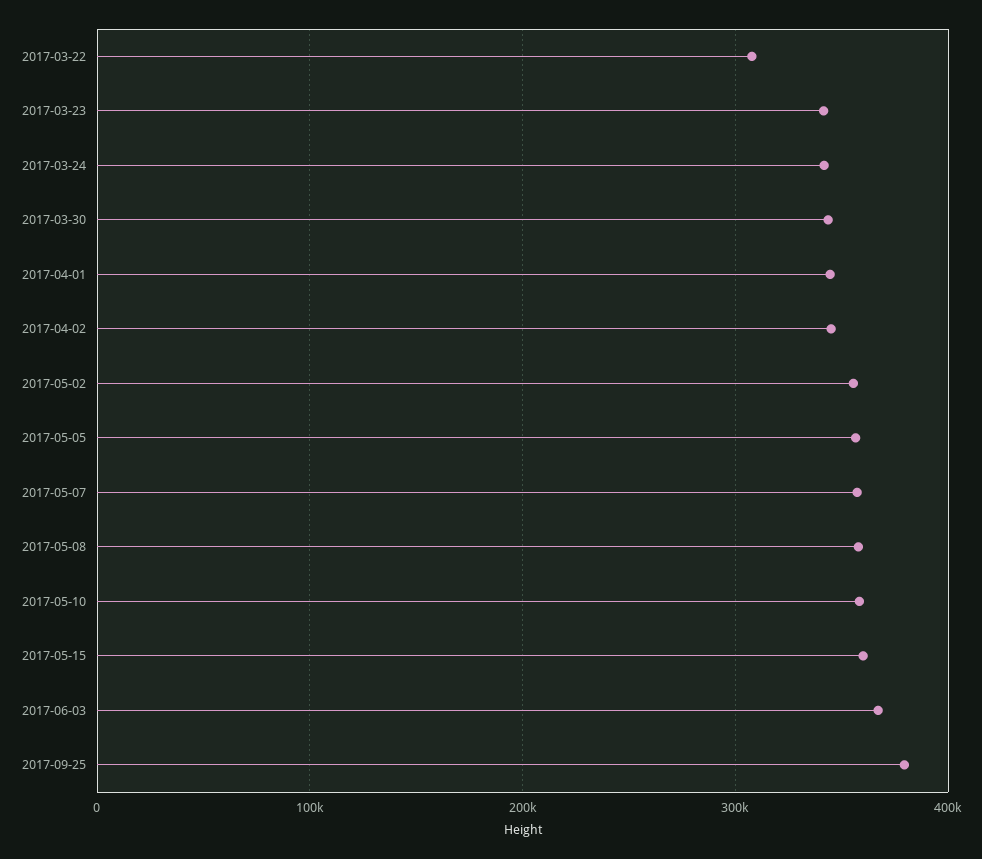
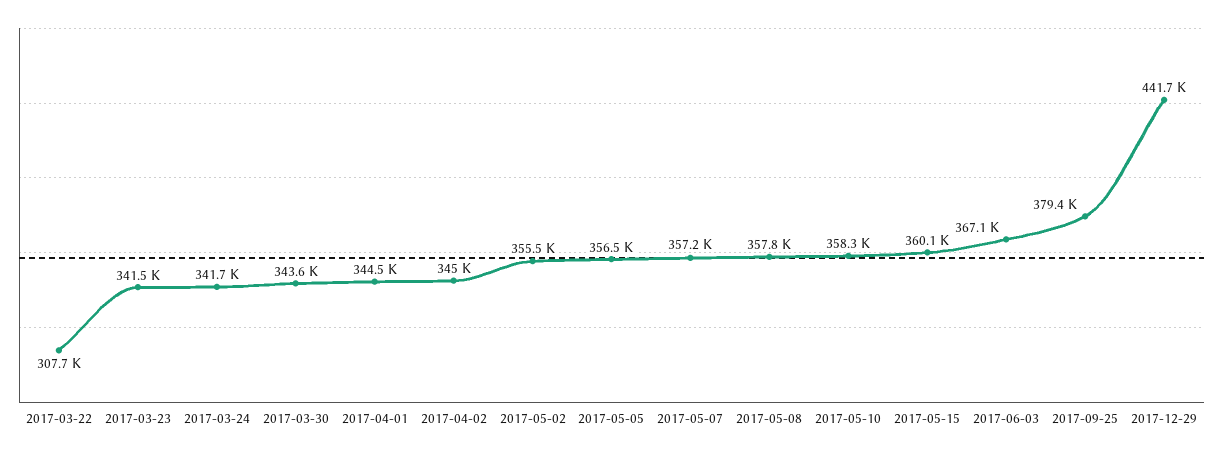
2017-12-29: none -> 441700

